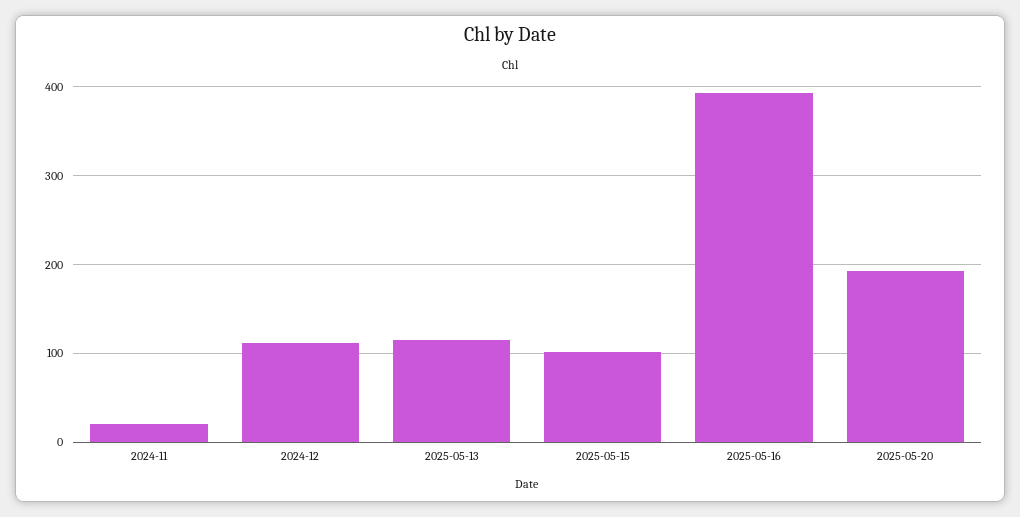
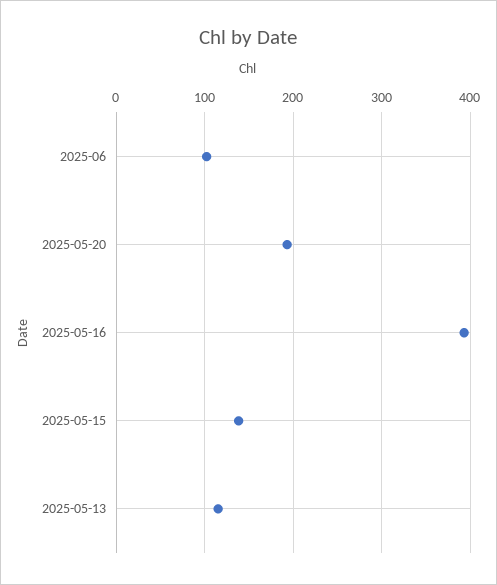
2024-11: 20 -> none
2024-12: 110 -> none
2025-05-15: 100 -> 140
2025-06: none -> 100

